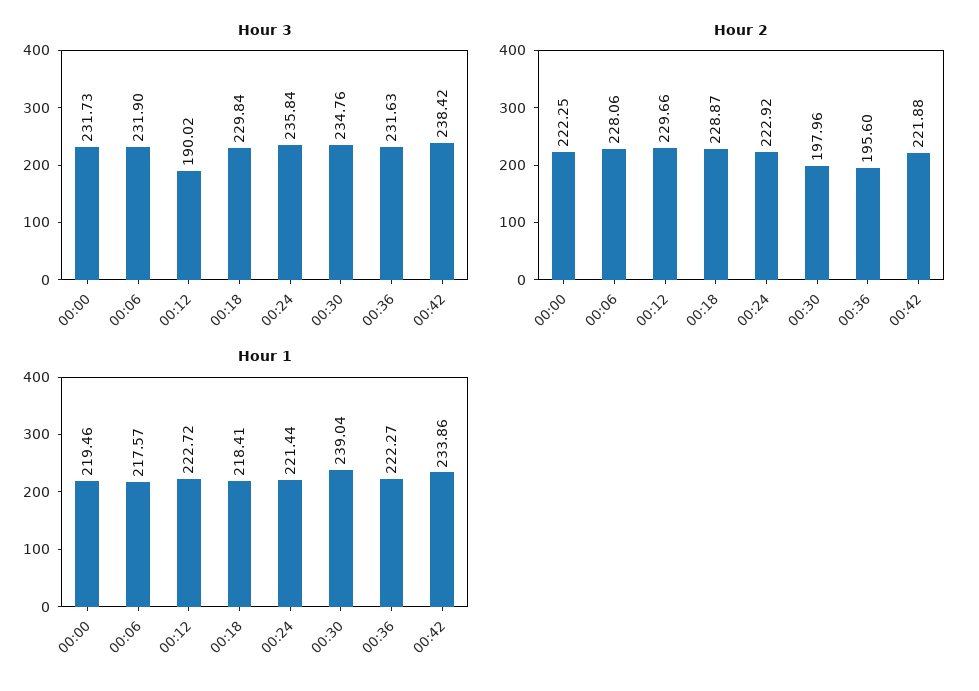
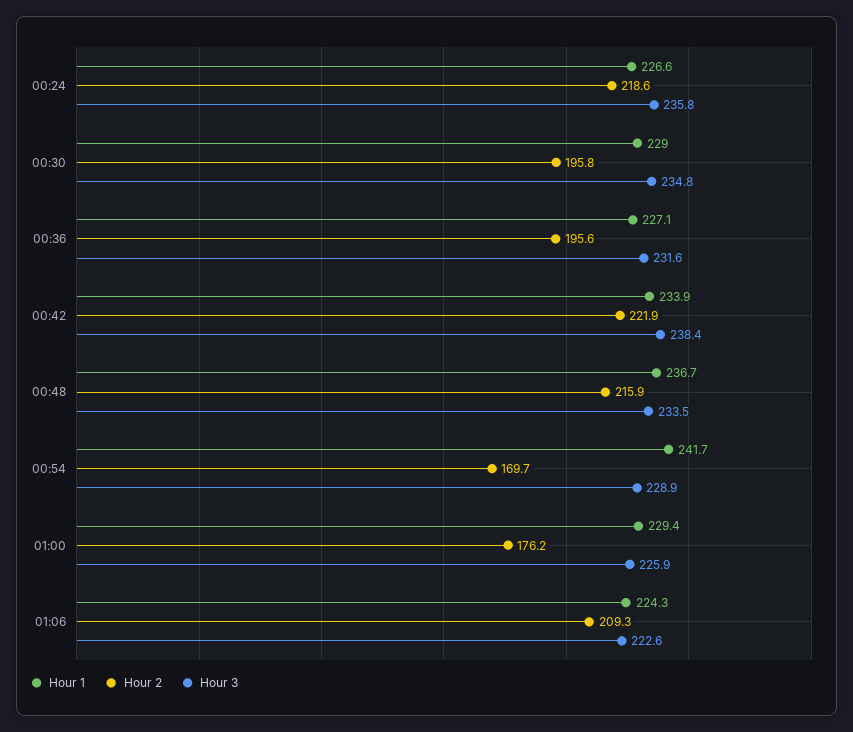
Hour 3, 00:00: 231.73 -> none
Hour 3, 00:06: 231.9 -> none
Hour 3, 00:12: 190.02 -> none
Hour 3, 00:18: 229.84 -> none
Hour 2, 00:00: 222.25 -> none
Hour 2, 00:06: 228.06 -> none
Hour 2, 00:12: 229.66 -> none
Hour 2, 00:18: 228.87 -> none
Hour 2, 00:24: 222.92 -> 218.6
Hour 2, 00:30: 197.96 -> 195.8
Hour 1, 00:00: 219.46 -> none
Hour 1, 00:06: 217.57 -> none
Hour 1, 00:12: 222.72 -> none
Hour 1, 00:18: 218.41 -> none
Hour 1, 00:24: 221.44 -> 226.6
Hour 1, 00:30: 239.04 -> 229
Hour 1, 00:36: 222.27 -> 227.1
Hour 1, 00:48: none -> 236.7
Hour 2, 00:48: none -> 215.9
Hour 3, 00:48: none -> 233.5
Hour 1, 00:54: none -> 241.7
Hour 2, 00:54: none -> 169.7
Hour 3, 00:54: none -> 228.9
Hour 1, 01:00: none -> 229.4
Hour 2, 01:00: none -> 176.2
Hour 3, 01:00: none -> 225.9
Hour 1, 01:06: none -> 224.3
Hour 2, 01:06: none -> 209.3
Hour 3, 01:06: none -> 222.6

